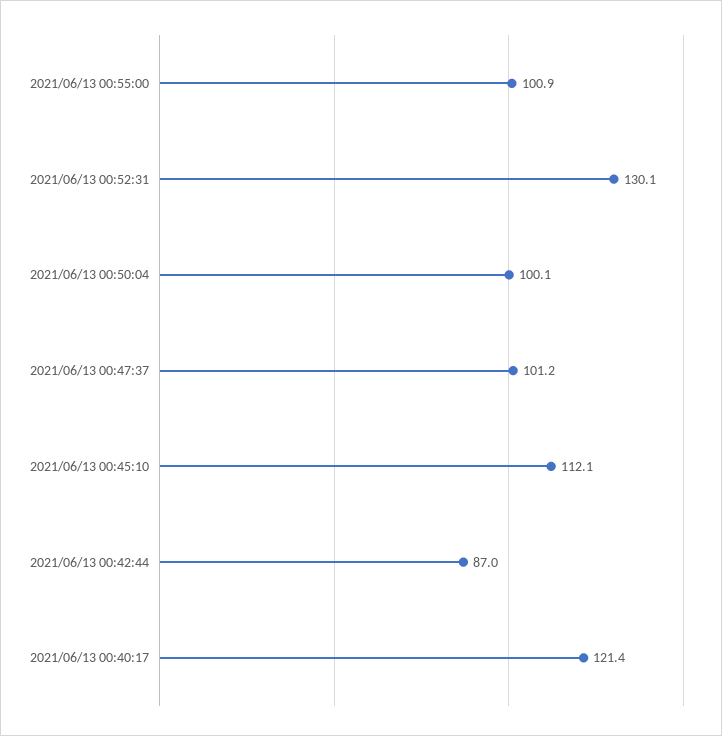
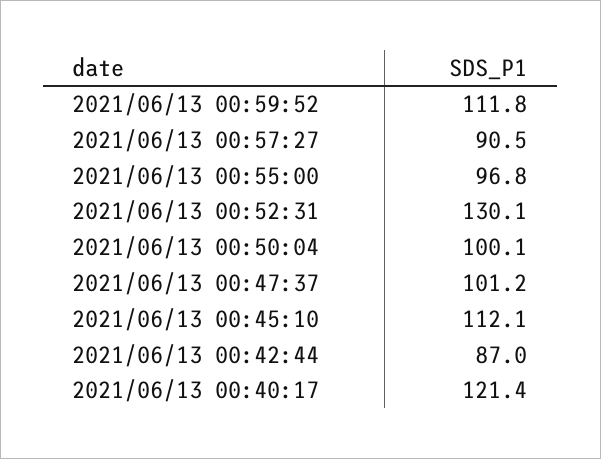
2021/06/13 00:55:00: 100.9 -> 96.8
2021/06/13 00:59:52: none -> 111.8
2021/06/13 00:57:27: none -> 90.5

